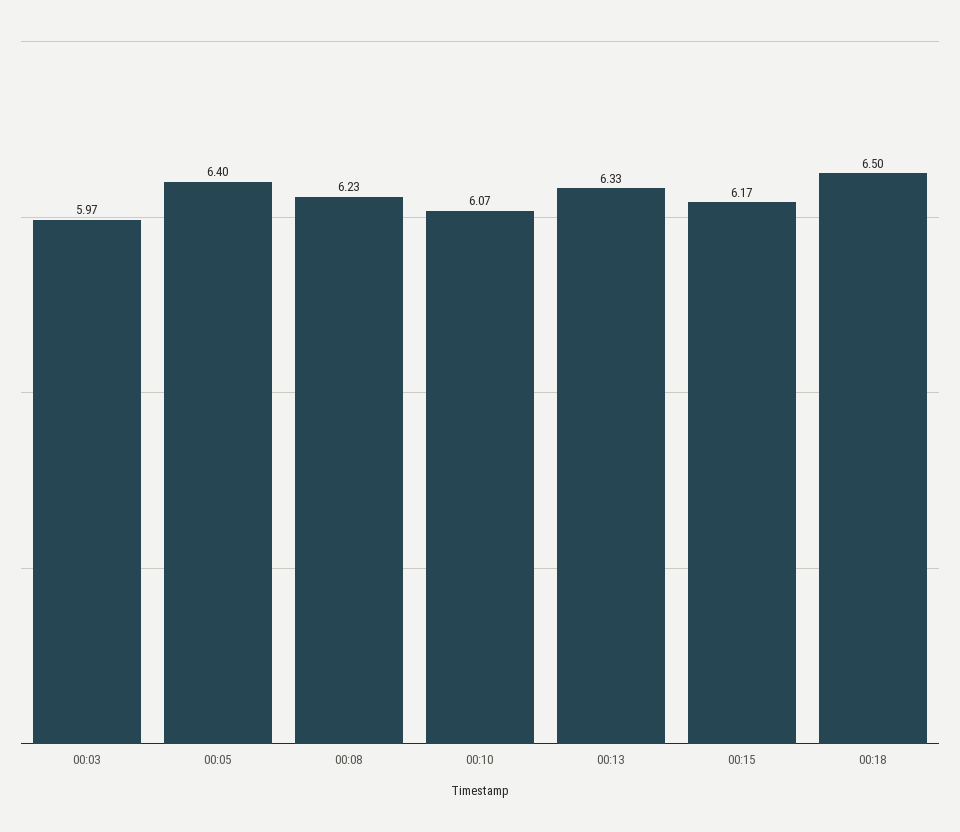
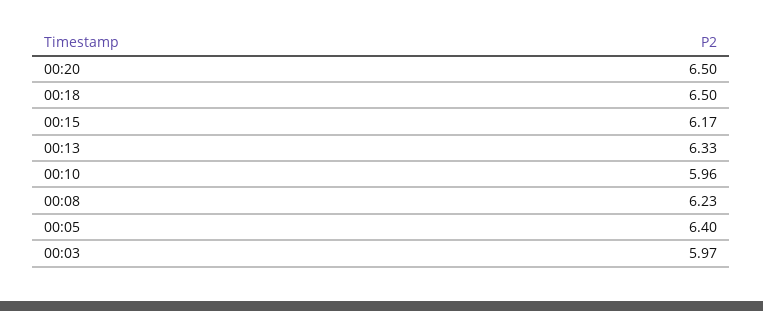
00:10: 6.07 -> 5.96
00:20: none -> 6.5

